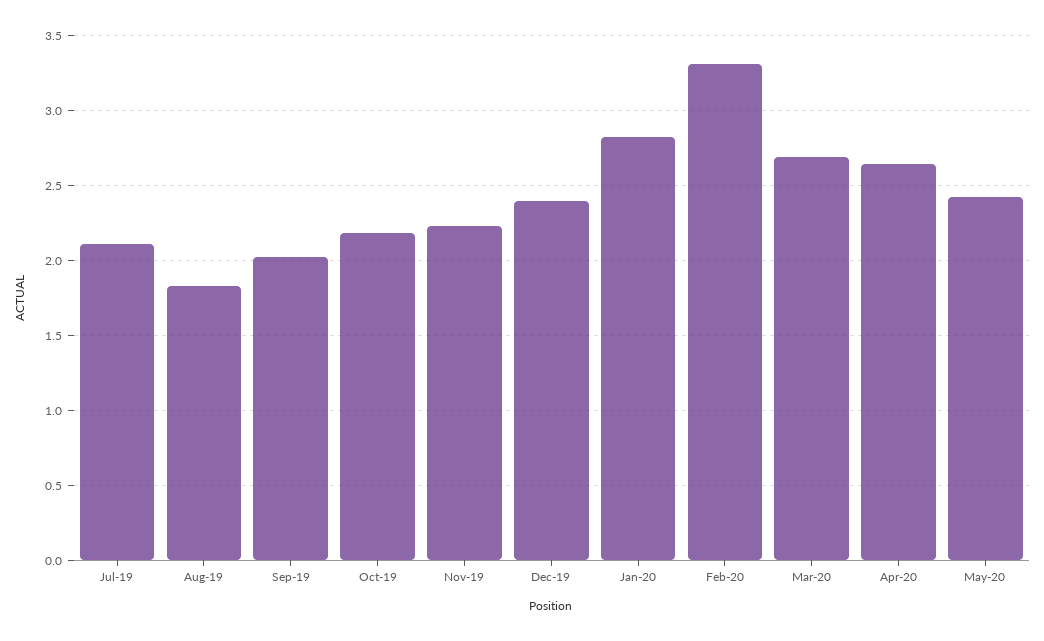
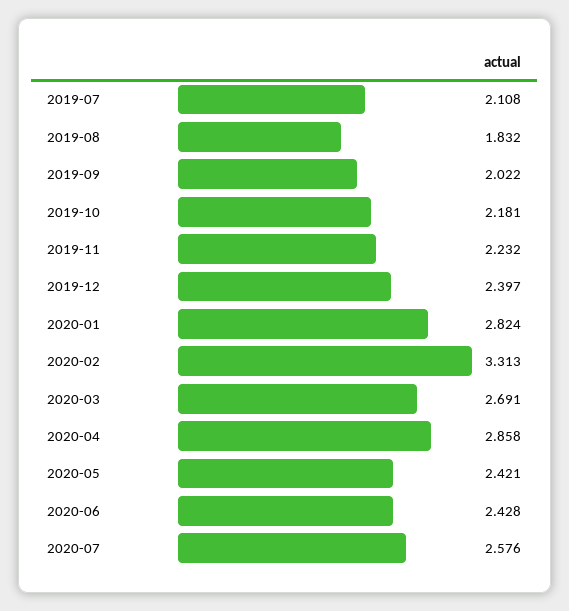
Apr-20: 2.65 -> 2.858
2020-06: none -> 2.428
2020-07: none -> 2.576

